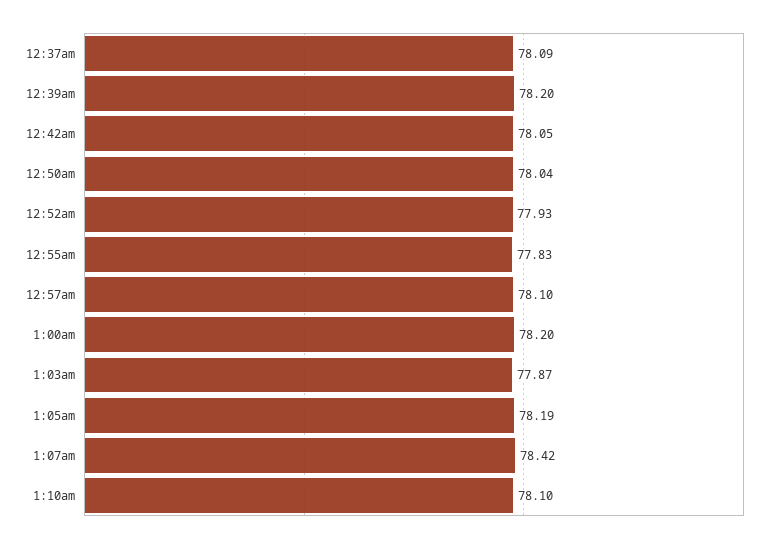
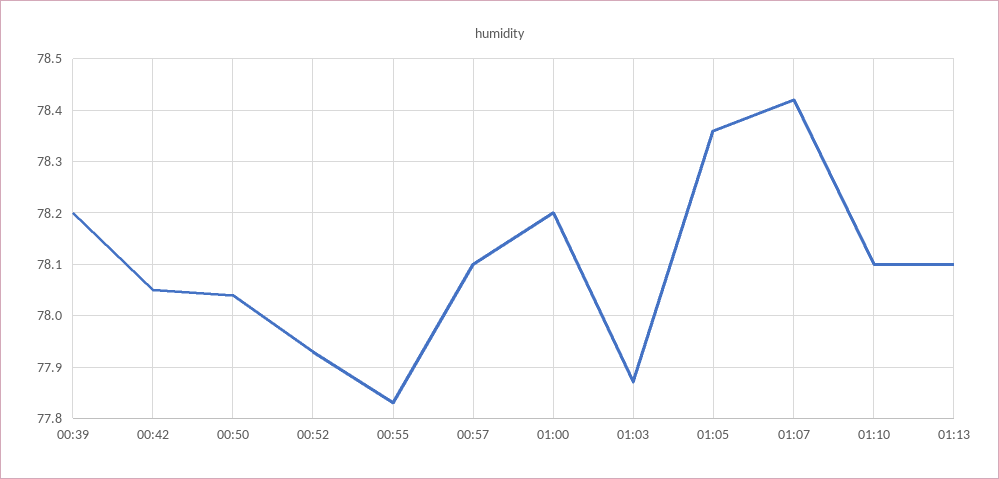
12:37am: 78.09 -> none
1:05am: 78.19 -> 78.35
01:13: none -> 78.1

